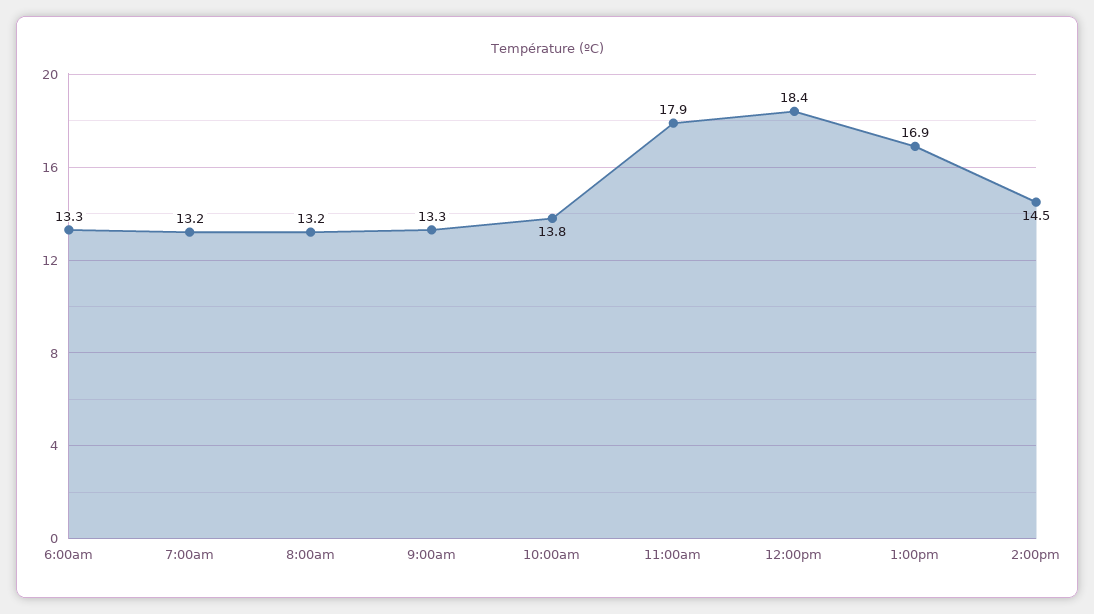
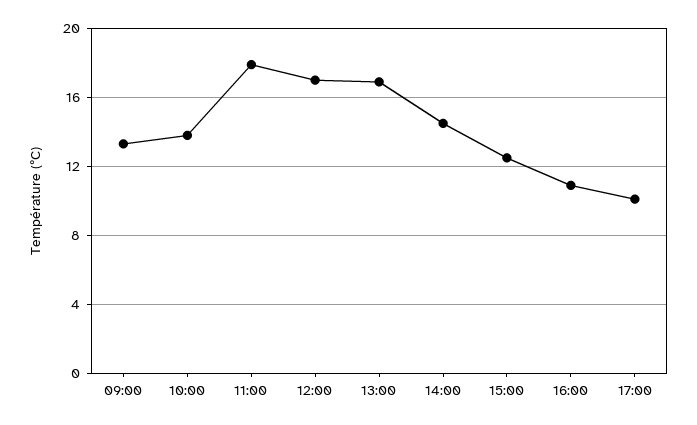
6:00am: 13.3 -> none
7:00am: 13.2 -> none
8:00am: 13.2 -> none
12:00pm: 18.4 -> 17
15:00: none -> 12.5
16:00: none -> 11
17:00: none -> 10

